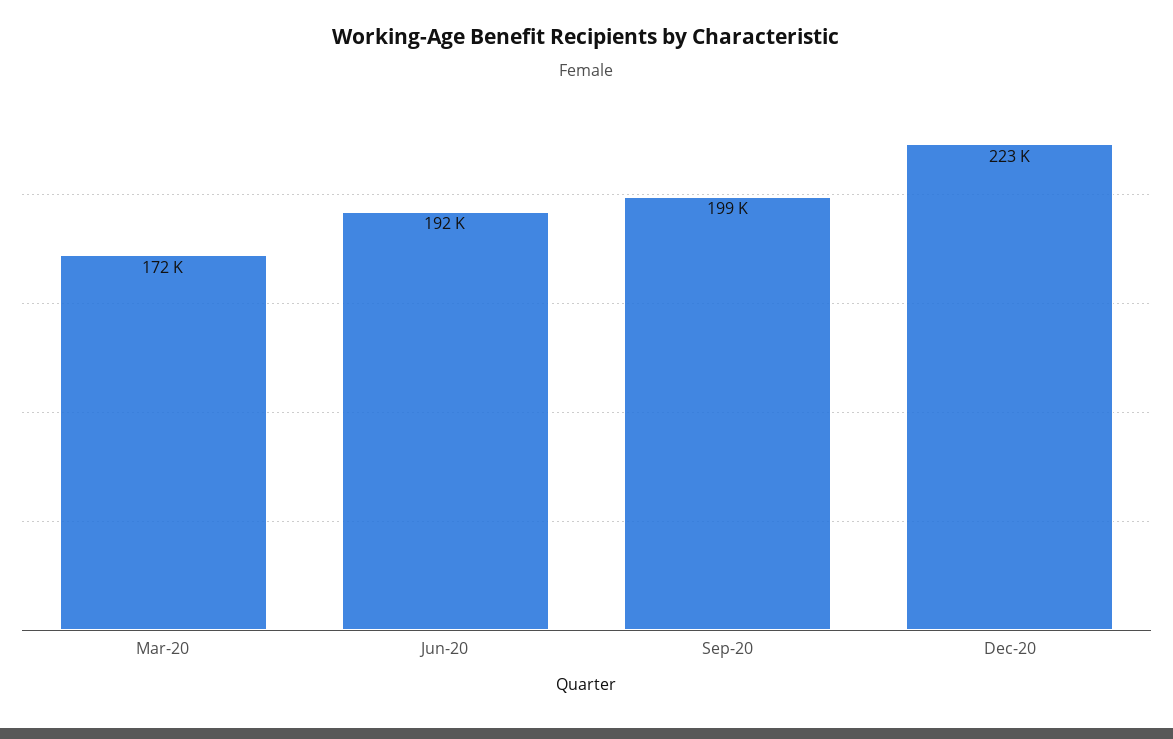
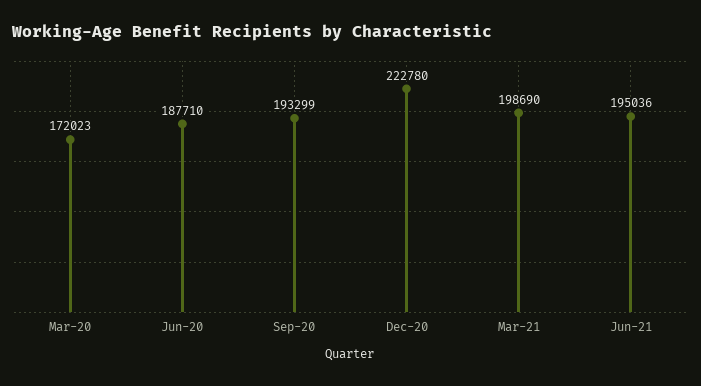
Jun-20: 192000 -> 187710
Sep-20: 199000 -> 193299
Mar-21: none -> 198690
Jun-21: none -> 195036

